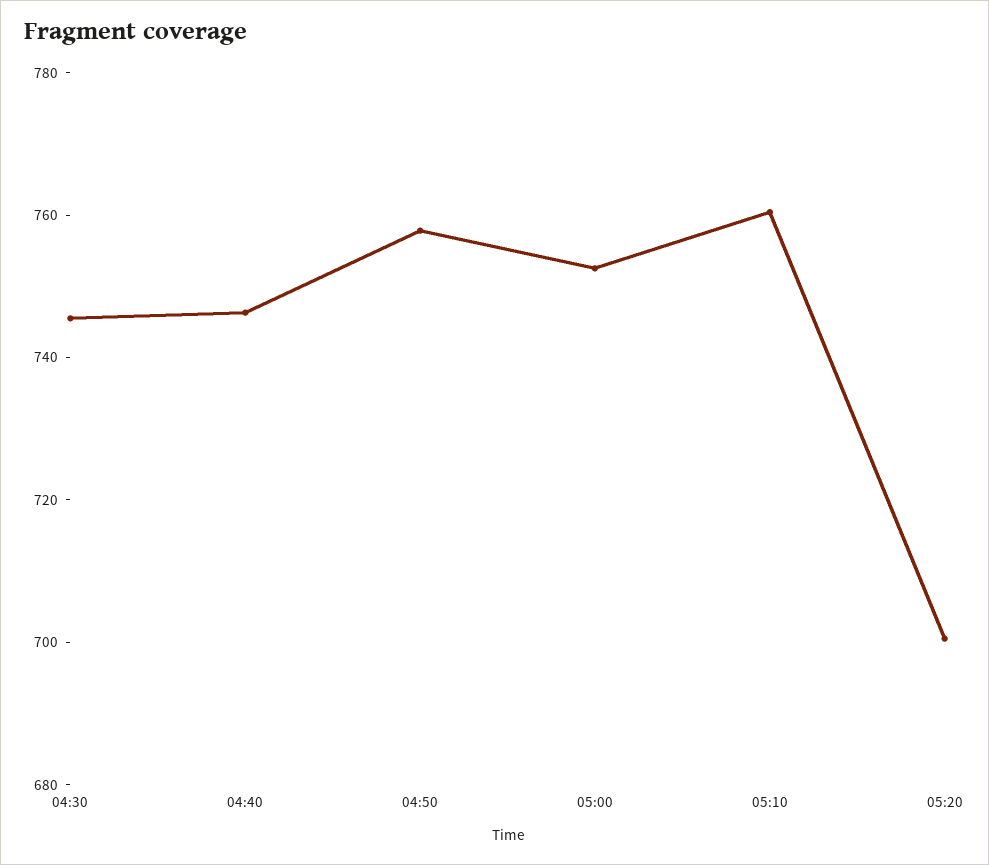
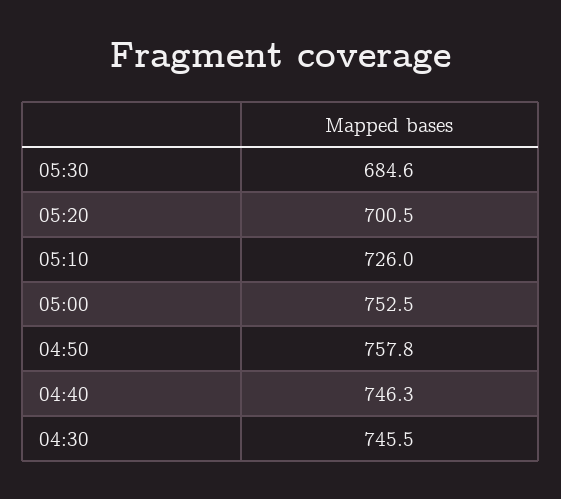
05:10: 760 -> 726
05:30: none -> 684.6

